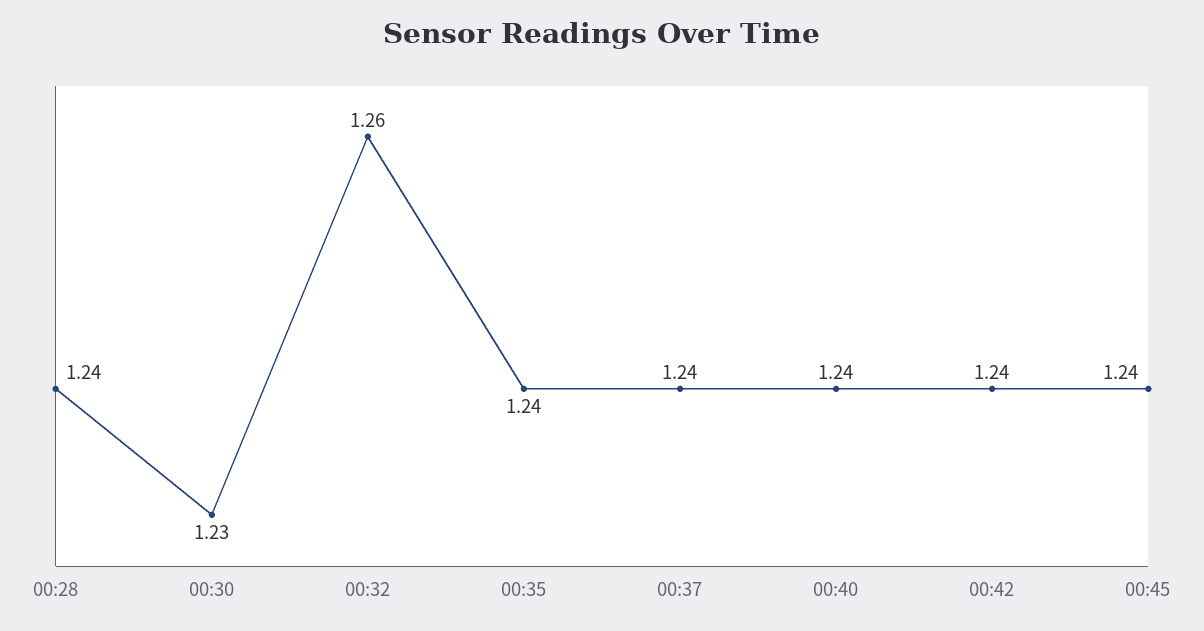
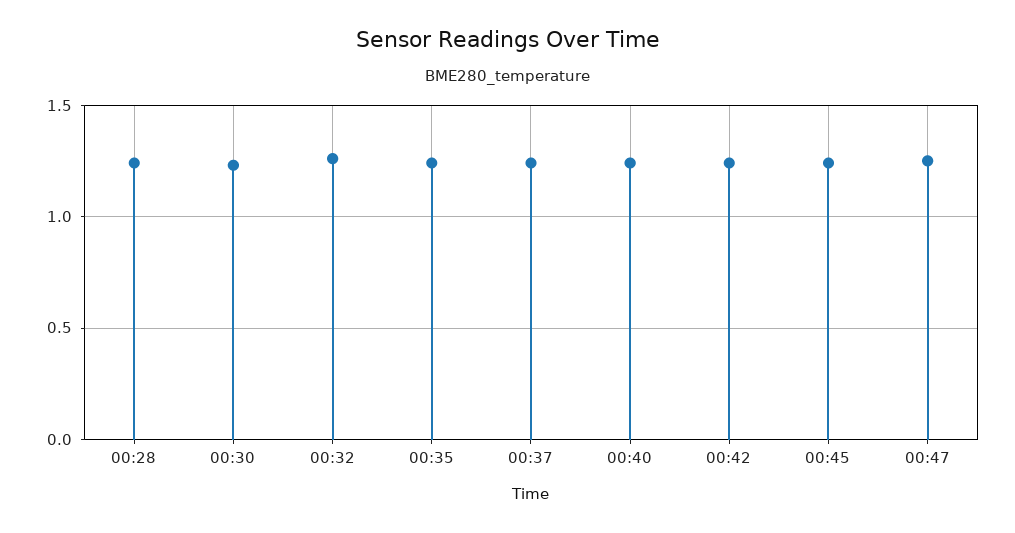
00:47: none -> 1.25

